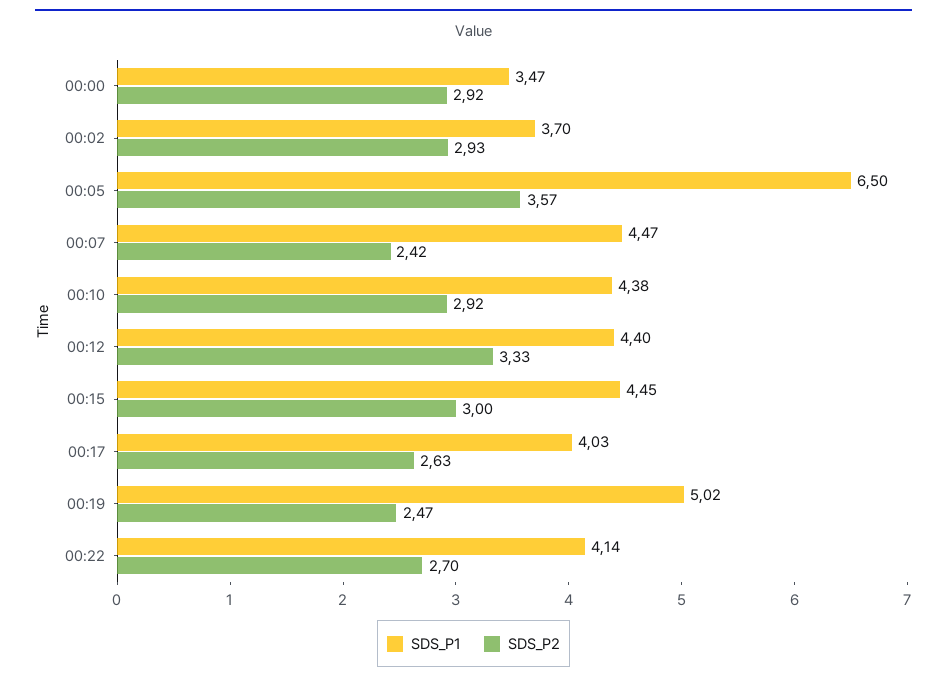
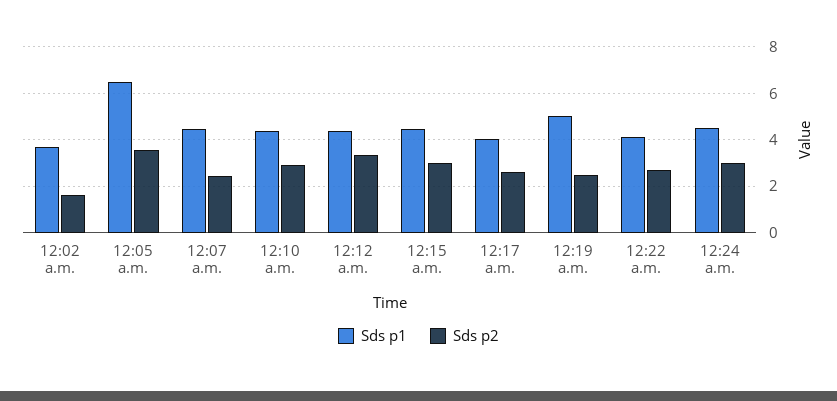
SDS_P1, 00:00: 3.47 -> none
SDS_P2, 00:00: 2.92 -> none
SDS_P2, 00:02: 2.93 -> 1.5
SDS_P1, 12:24 a.m.: none -> 4.5
SDS_P2, 12:24 a.m.: none -> 3

